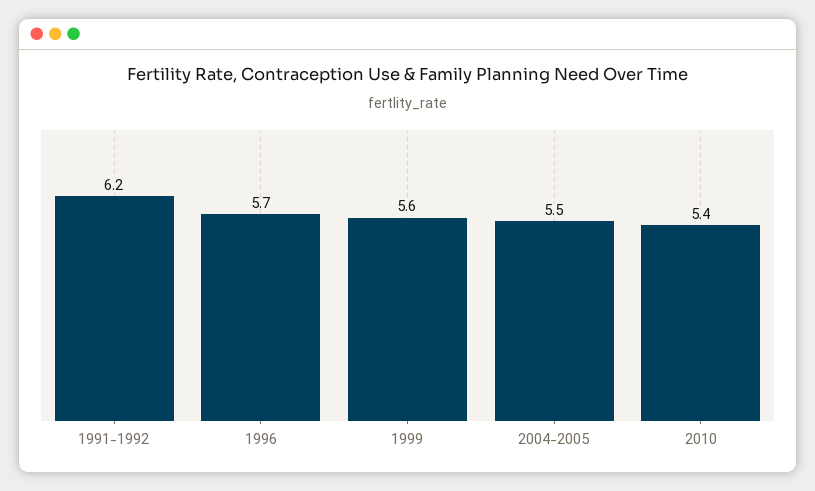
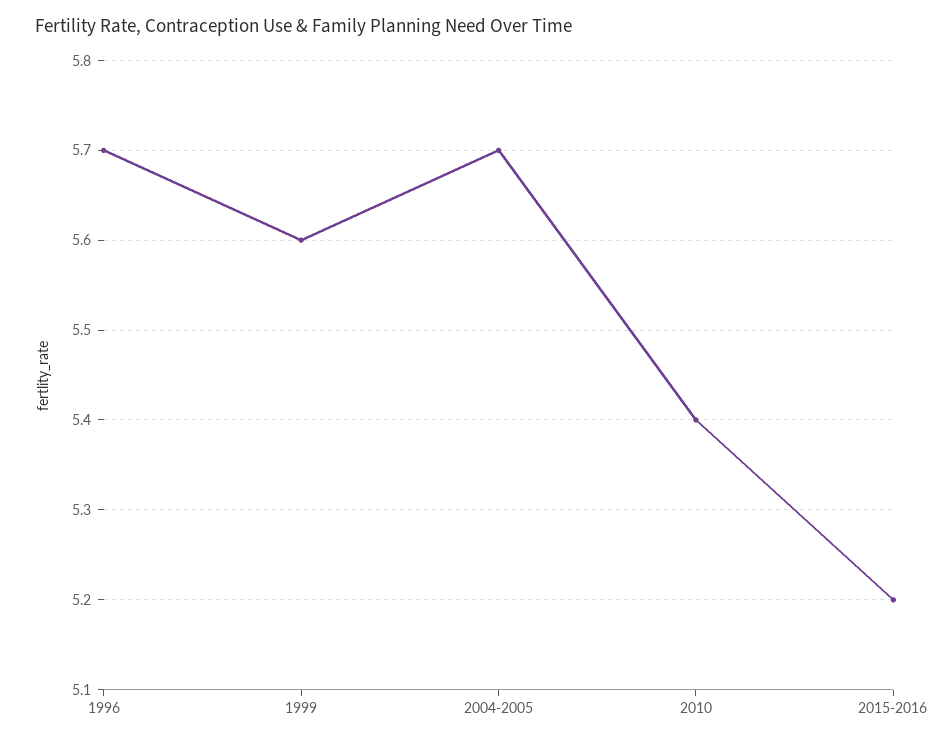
1991-1992: 6.2 -> none
2004-2005: 5.5 -> 5.7
2015-2016: none -> 5.2

